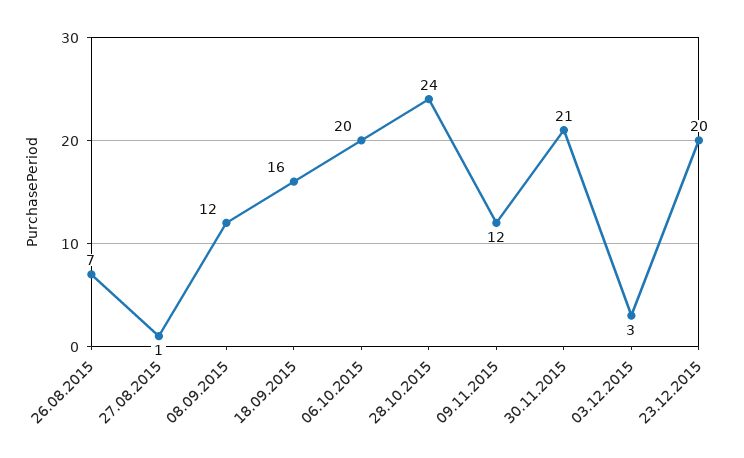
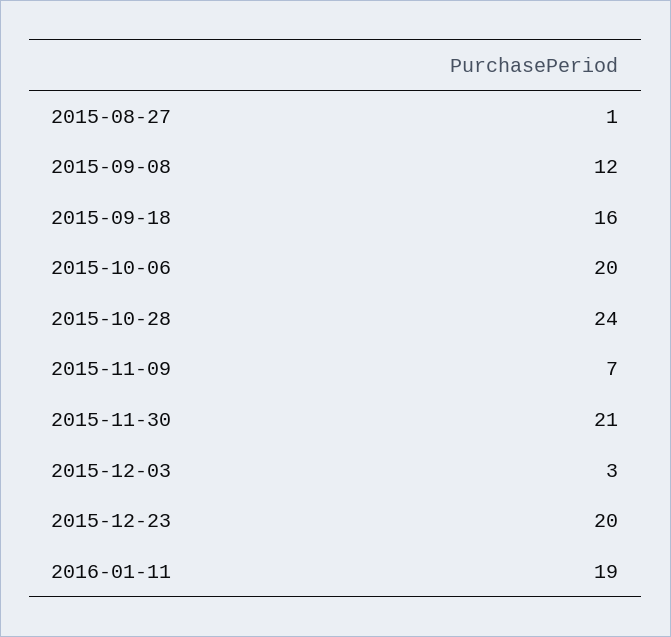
26.08.2015: 7 -> none
09.11.2015: 12 -> 7
2016-01-11: none -> 19

